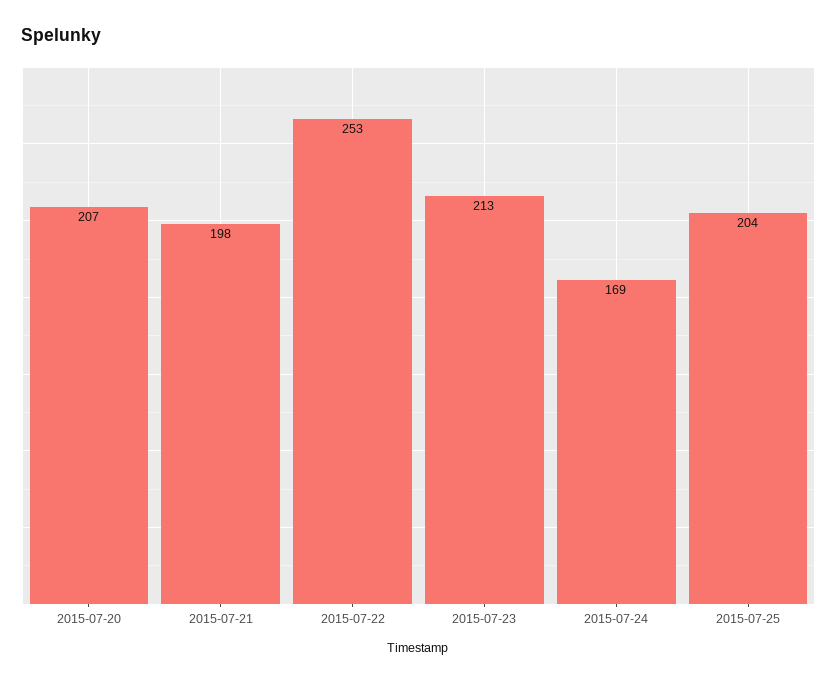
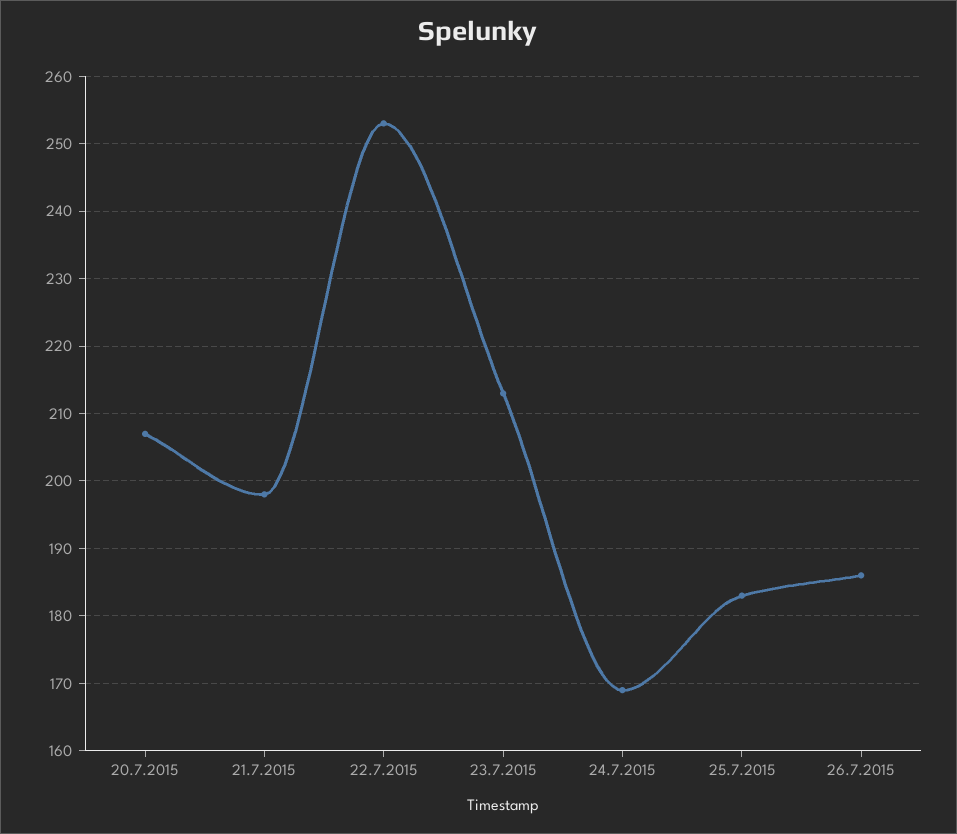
2015-07-25: 204 -> 183
26.7.2015: none -> 186

